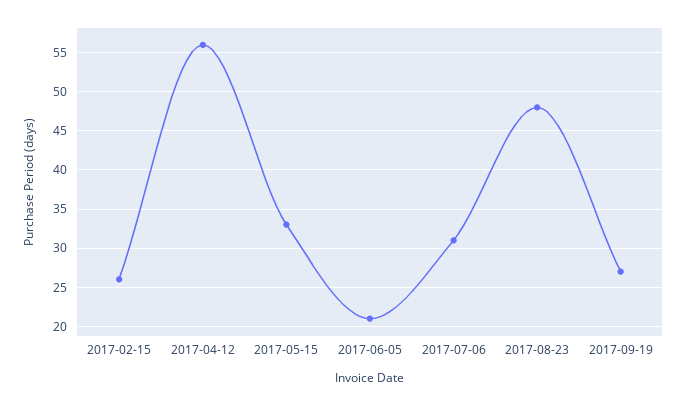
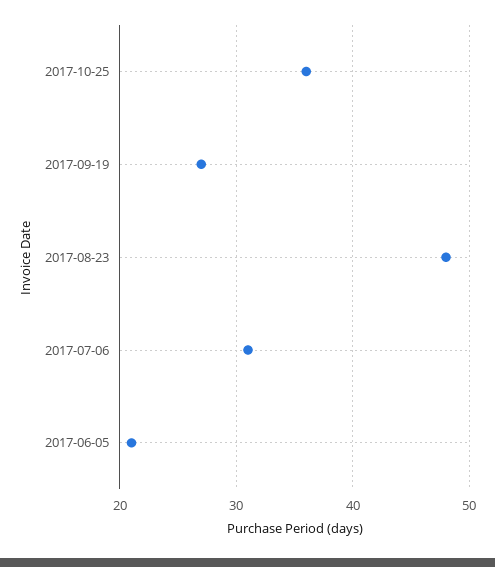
2017-02-15: 26 -> none
2017-04-12: 56 -> none
2017-05-15: 33 -> none
2017-10-25: none -> 36

